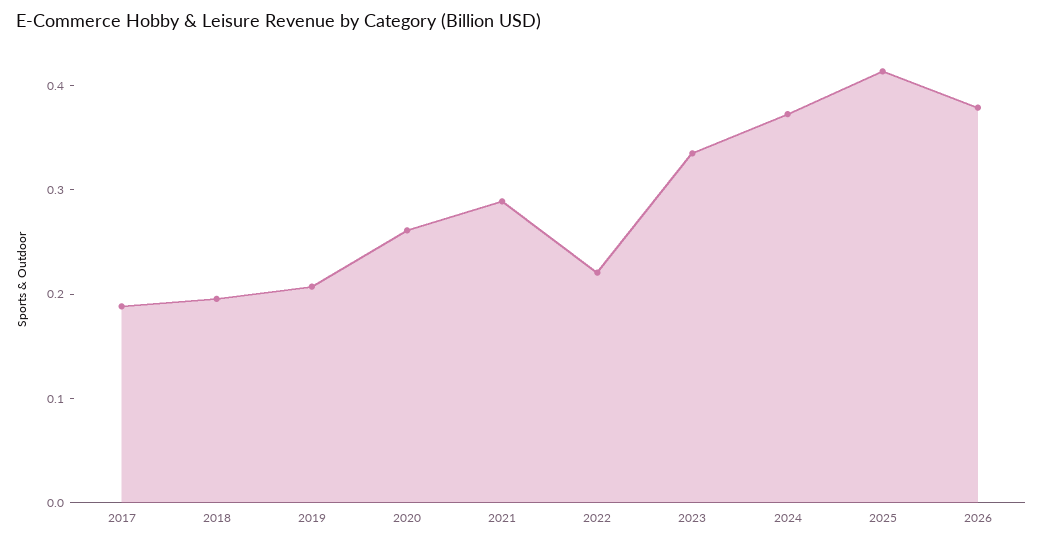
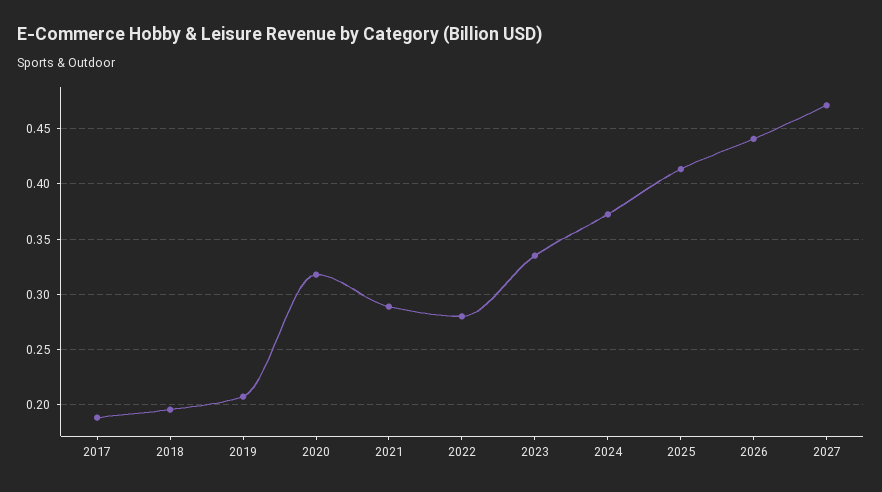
2020: 0.26 -> 0.32
2022: 0.22 -> 0.28
2026: 0.38 -> 0.44
2027: none -> 0.47

